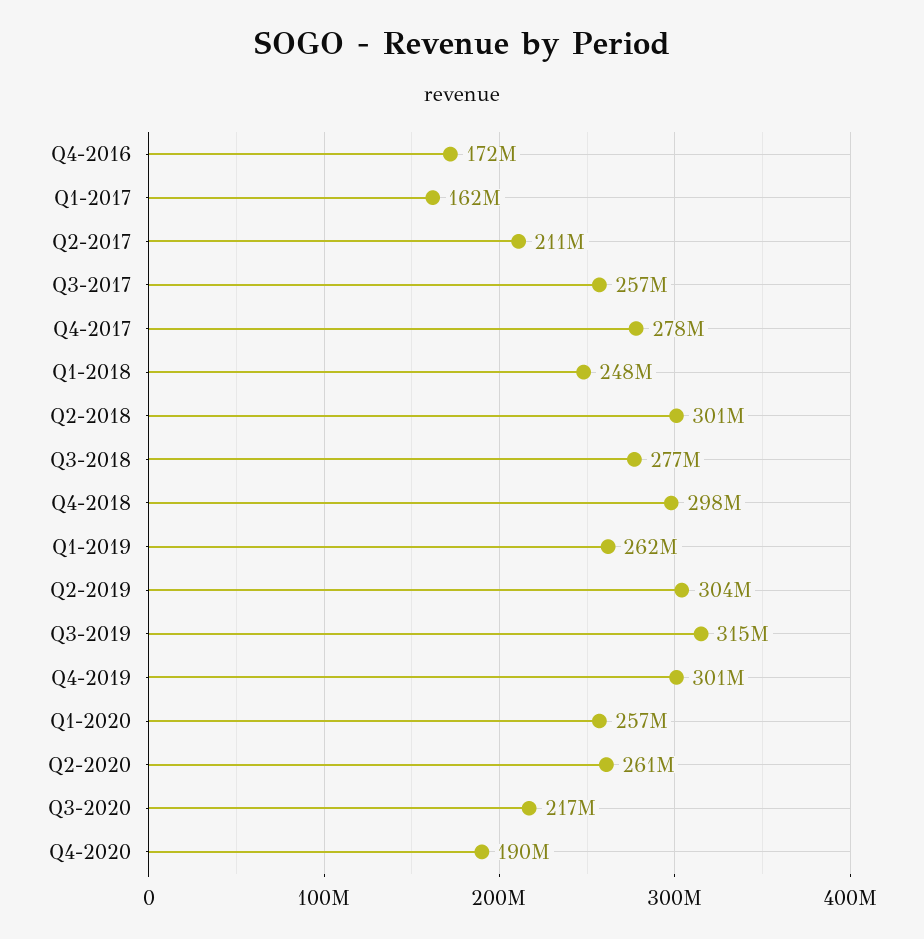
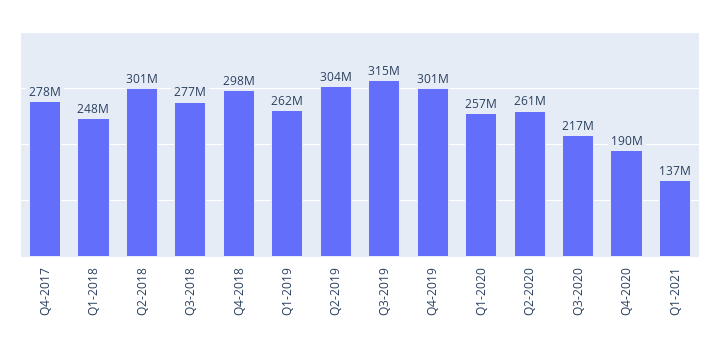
Q4-2016: 172000000 -> none
Q1-2017: 162000000 -> none
Q2-2017: 211000000 -> none
Q3-2017: 257000000 -> none
Q1-2021: none -> 137000000

